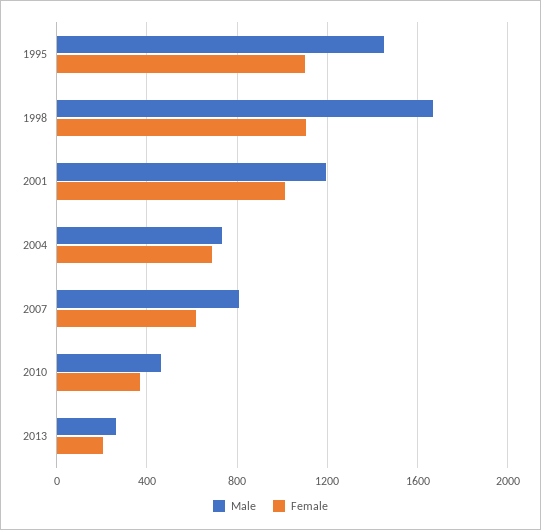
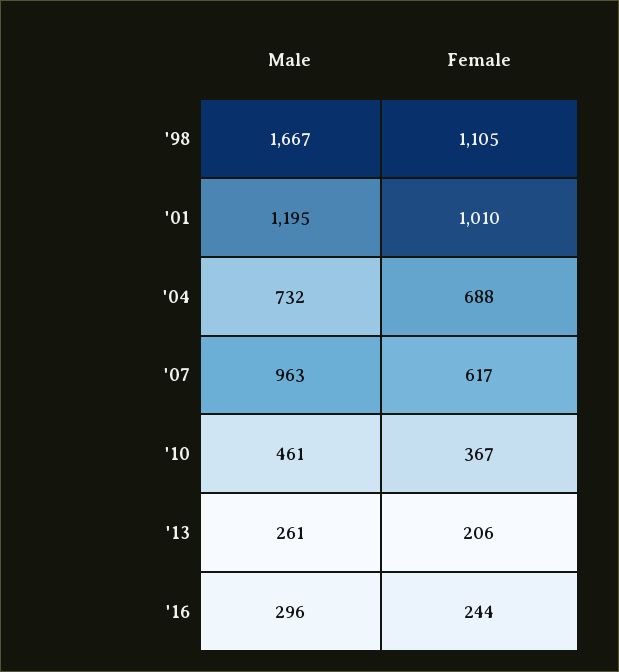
Male, 1995: 1450 -> none
Female, 1995: 1100 -> none
Male, 2007: 800 -> 963
Male, '16: none -> 296
Female, '16: none -> 244

